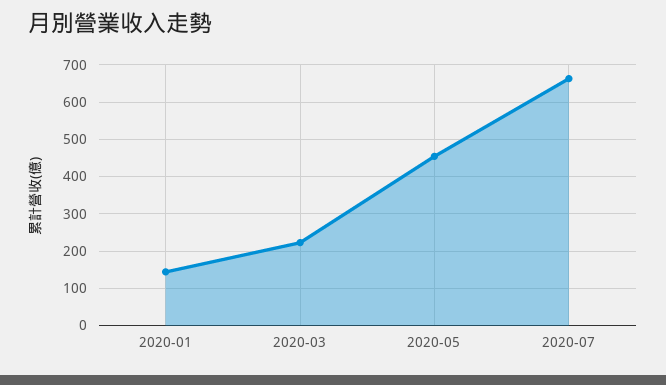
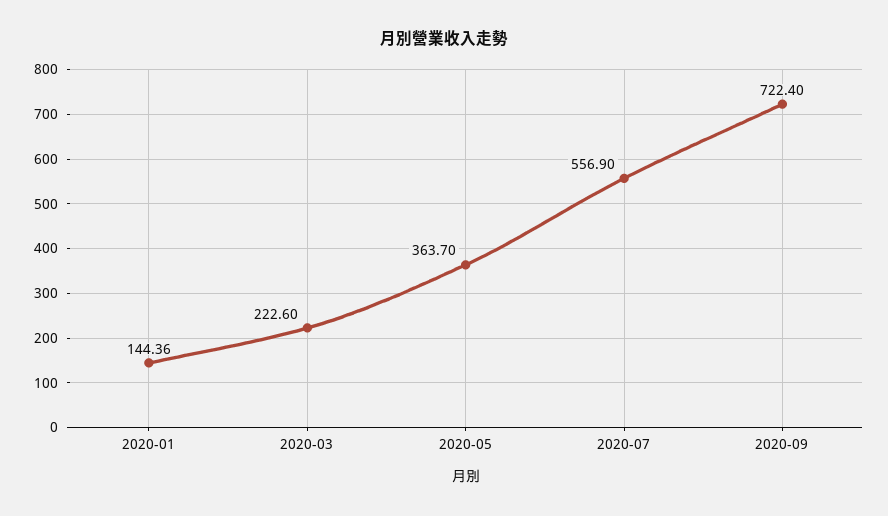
2020-05: 460 -> 363.7
2020-07: 660 -> 556.9
2020-09: none -> 722.4

